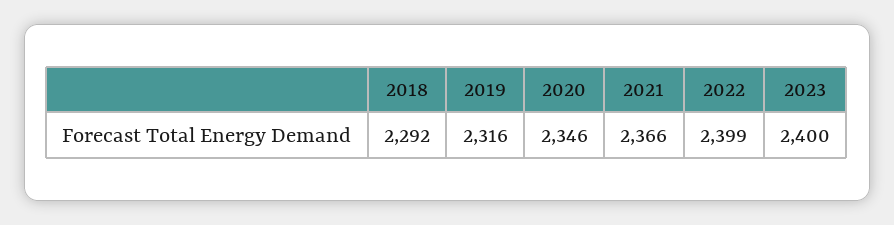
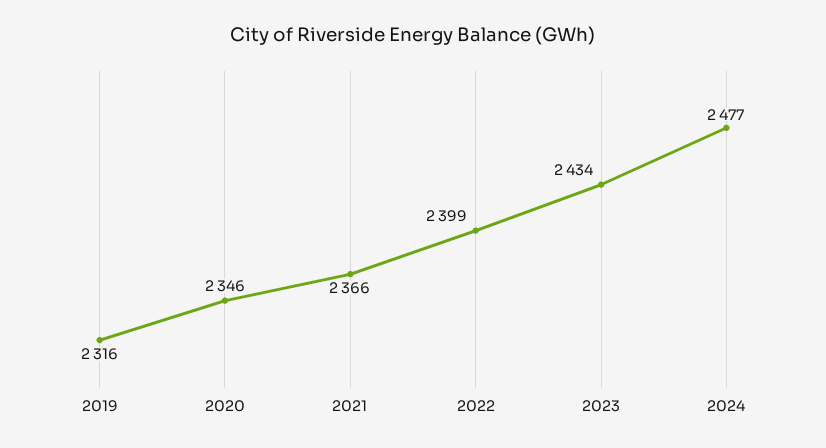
2018: 2292 -> none
2023: 2400 -> 2434
2024: none -> 2477

